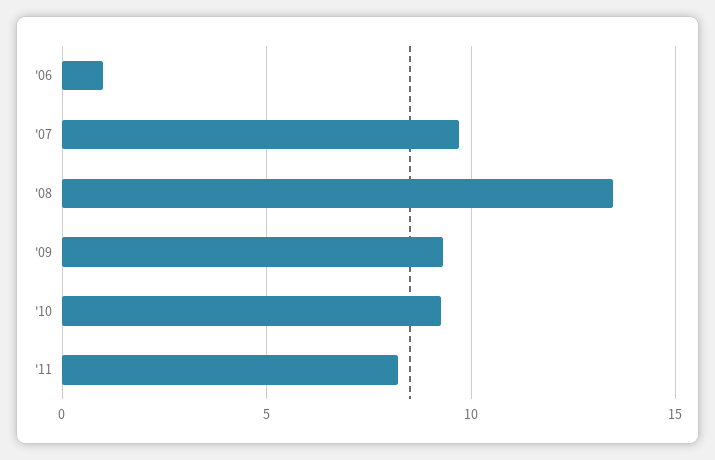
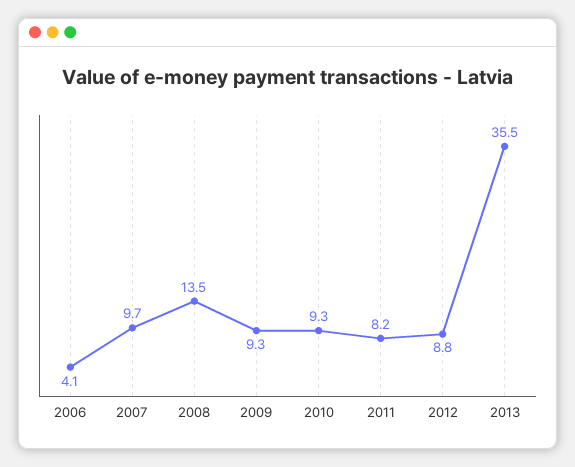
'06: 1 -> 4.1
2012: none -> 8.8
2013: none -> 35.5

